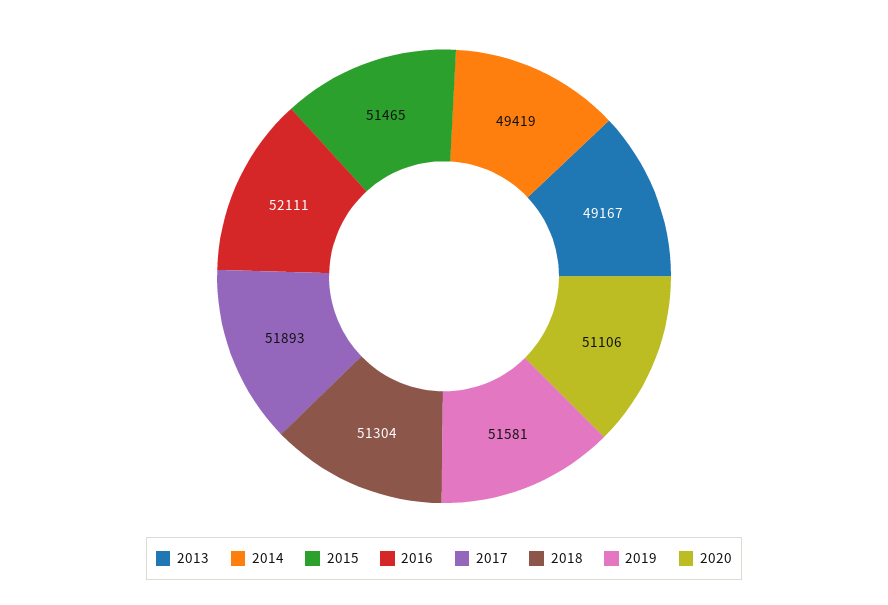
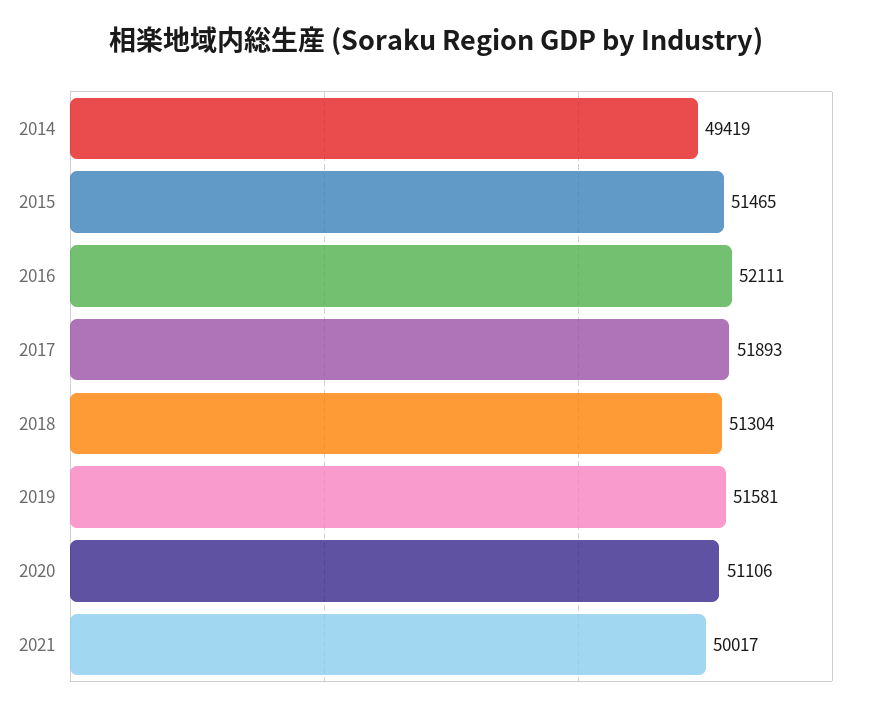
2013: 49167 -> none
2021: none -> 50017

